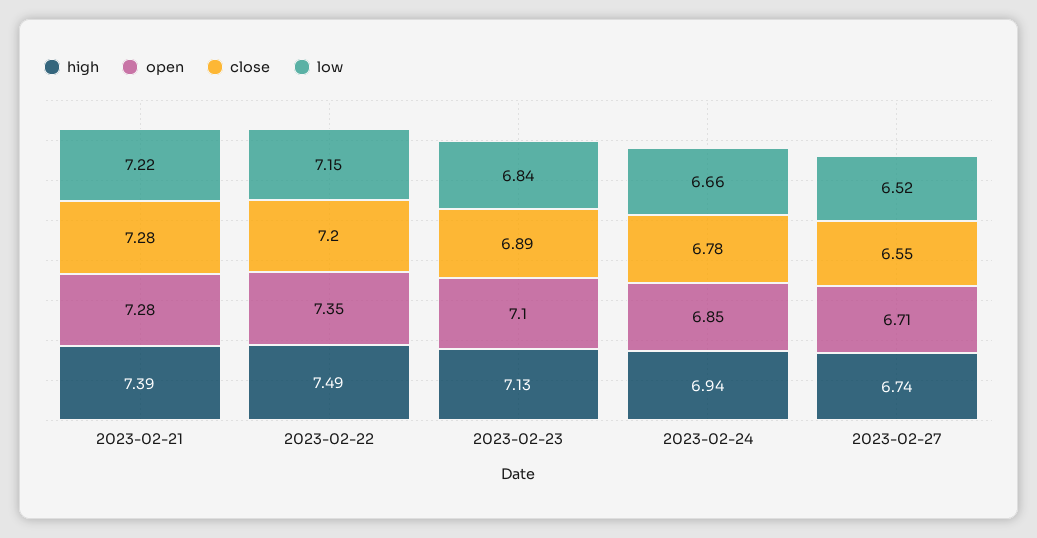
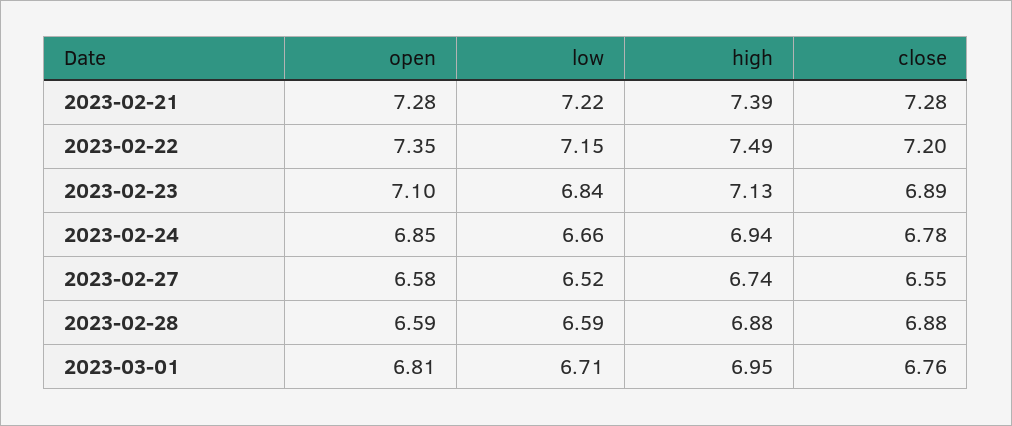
open, 2023-02-27: 6.71 -> 6.58
open, 2023-02-28: none -> 6.59
low, 2023-02-28: none -> 6.59
high, 2023-02-28: none -> 6.88
close, 2023-02-28: none -> 6.88
open, 2023-03-01: none -> 6.81
low, 2023-03-01: none -> 6.71
high, 2023-03-01: none -> 6.95
close, 2023-03-01: none -> 6.76

